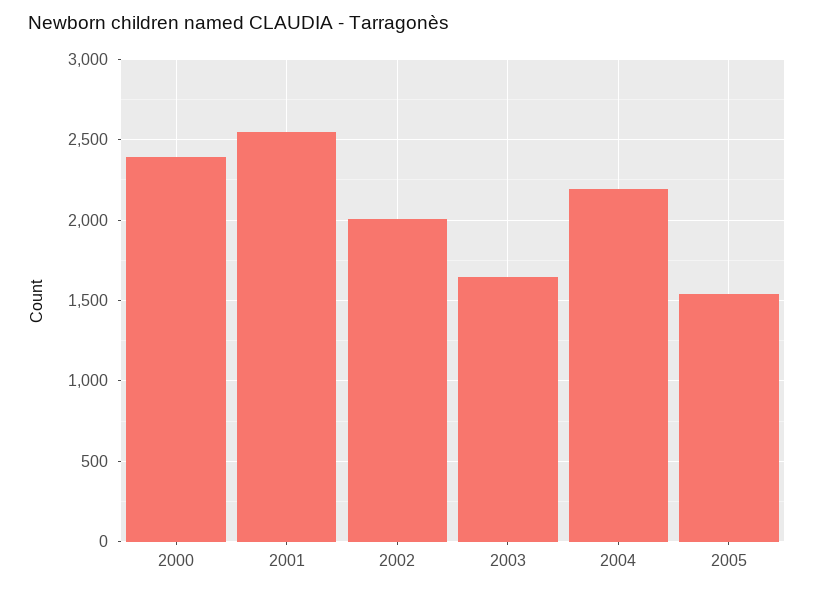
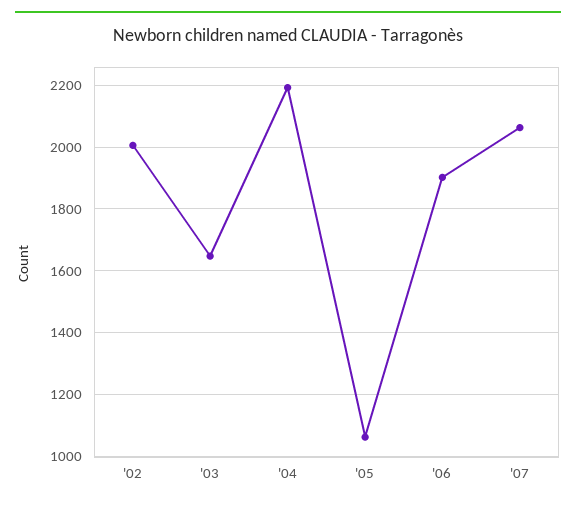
2000: 2400 -> none
2001: 2550 -> none
2005: 1550 -> 1060
'06: none -> 1900
'07: none -> 2060

